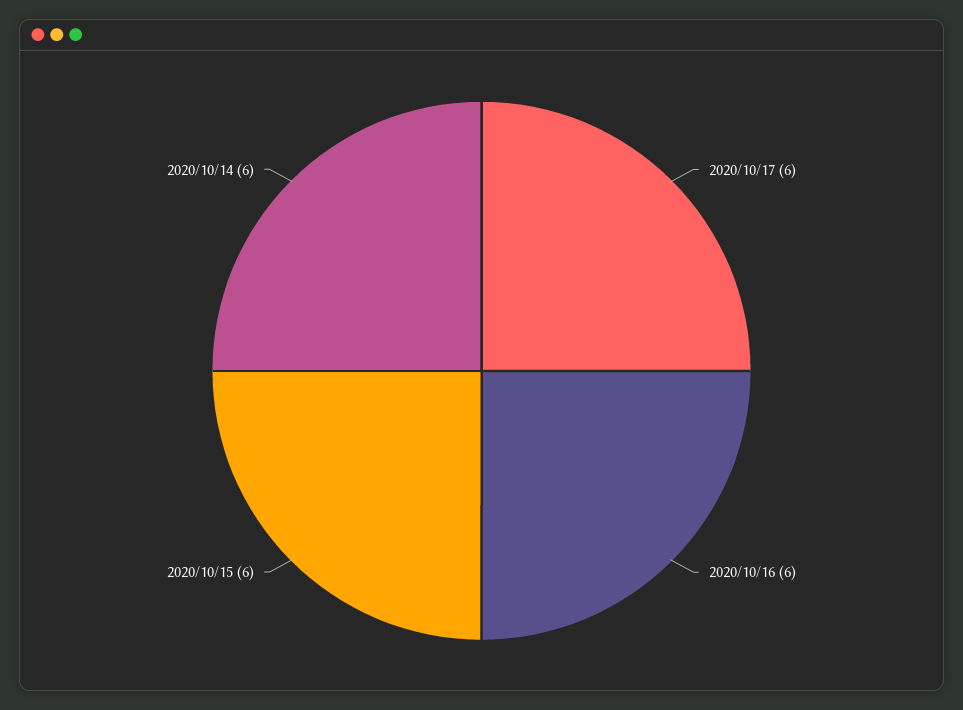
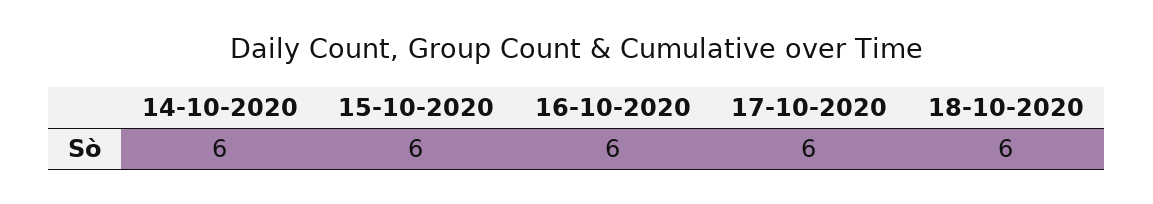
18-10-2020: none -> 6

